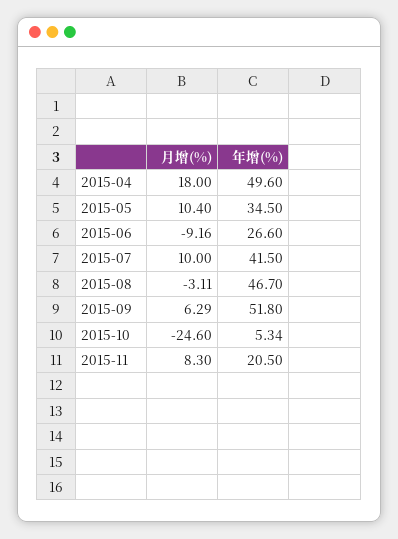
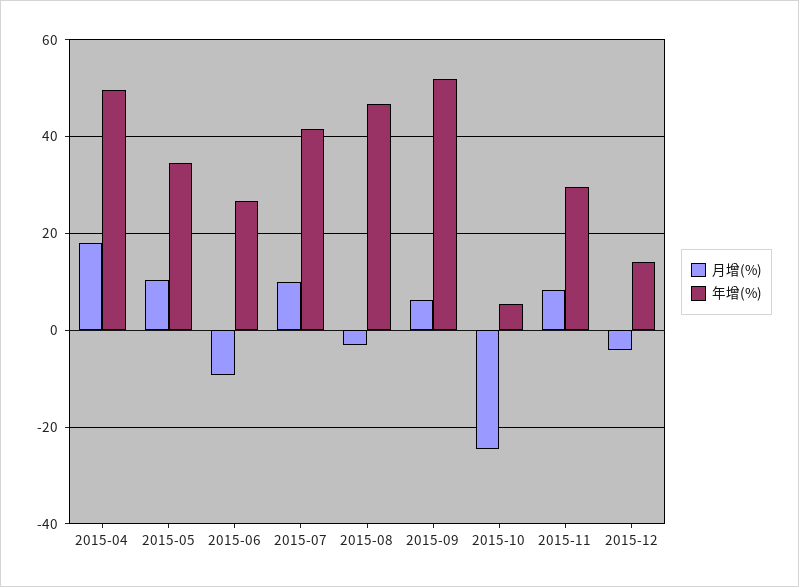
年增(%), 2015-11: 20.5 -> 30
月增(%), 2015-12: none -> -4
年增(%), 2015-12: none -> 14

